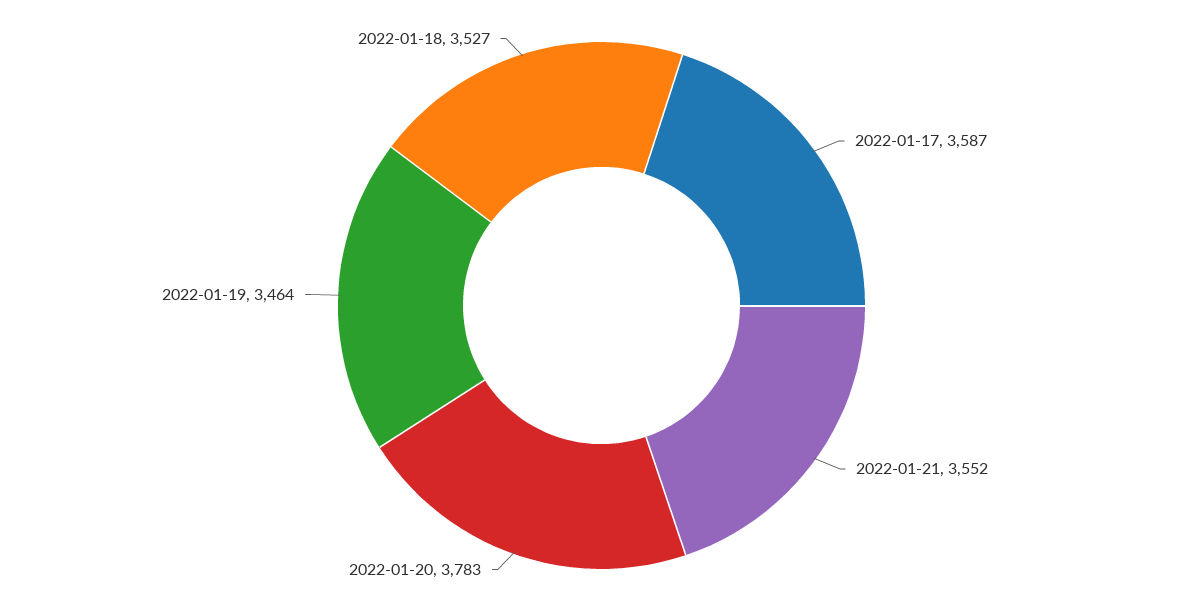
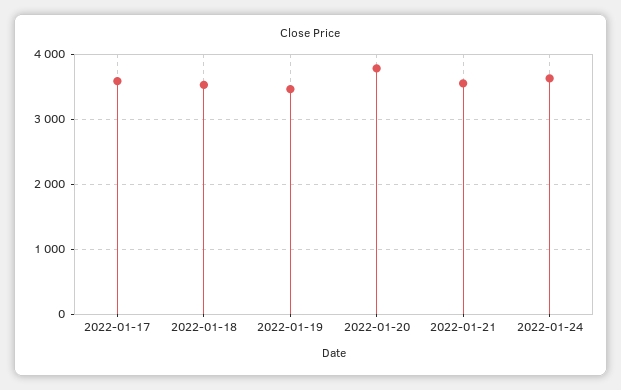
2022-01-24: none -> 3600

